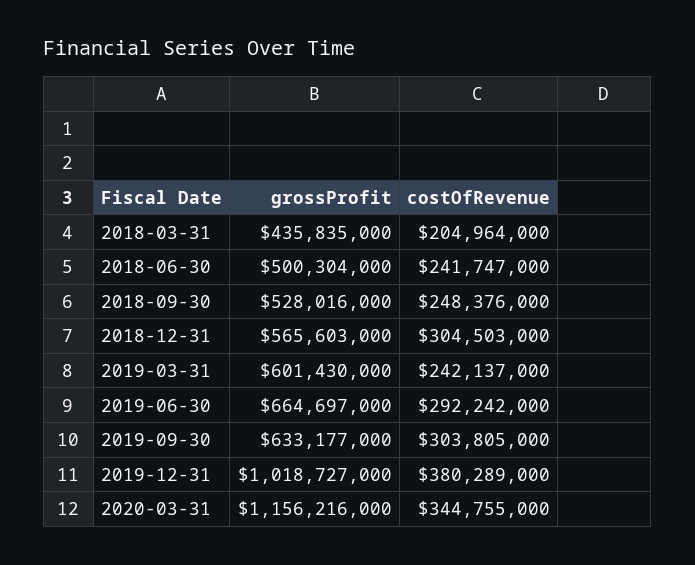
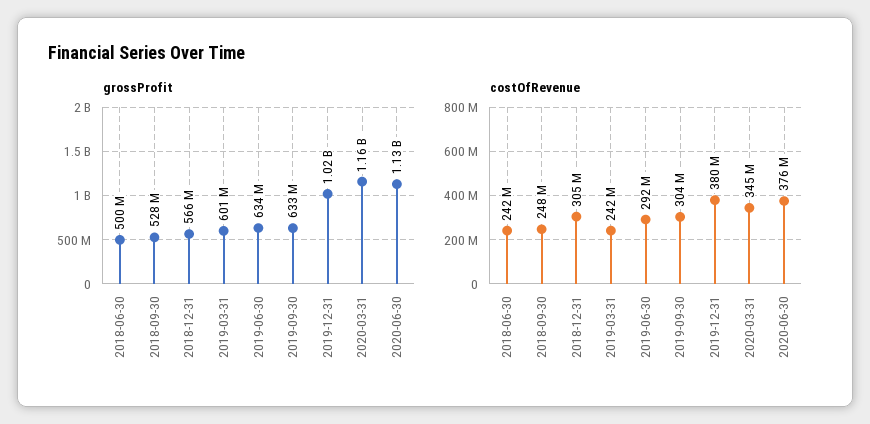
grossProfit, 2018-03-31: 435835000 -> none
costOfRevenue, 2018-03-31: 204964000 -> none
grossProfit, 2019-06-30: 664697000 -> 634000000
grossProfit, 2020-06-30: none -> 1130000000
costOfRevenue, 2020-06-30: none -> 376000000

